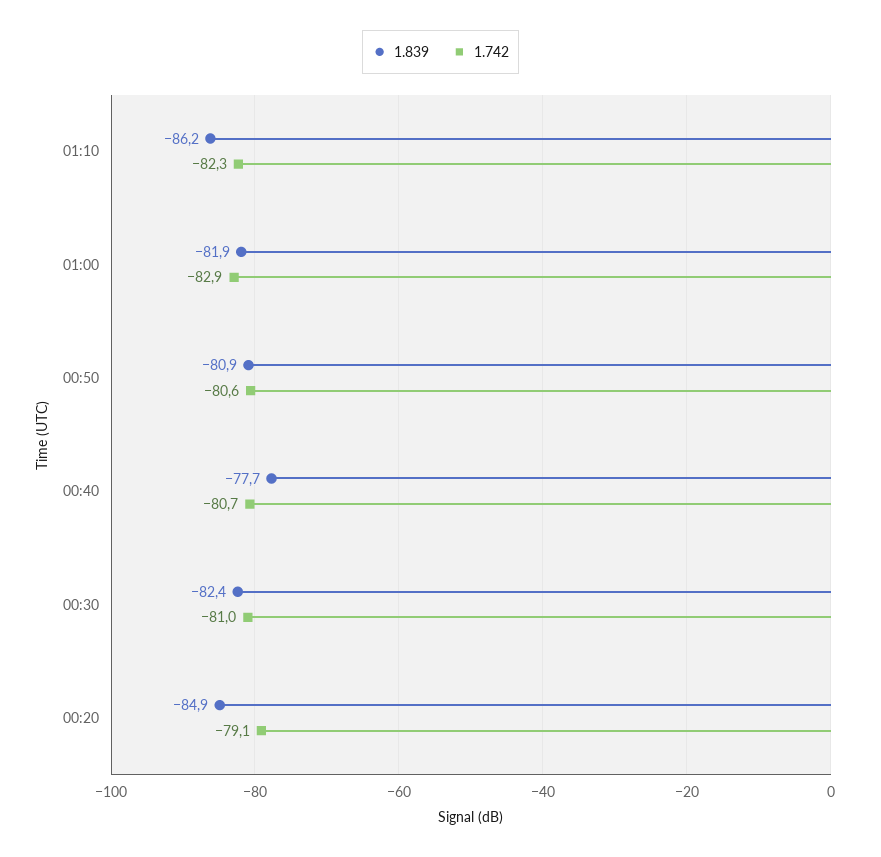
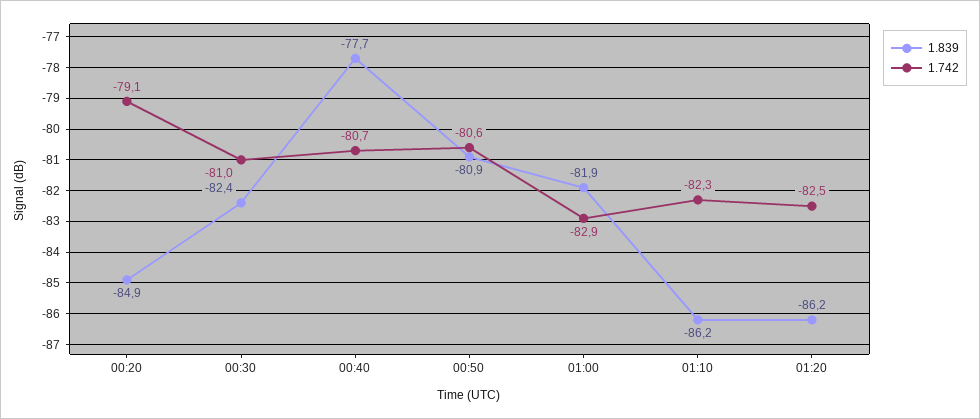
1.839, 01:20: none -> -86.2
1.742, 01:20: none -> -82.5

